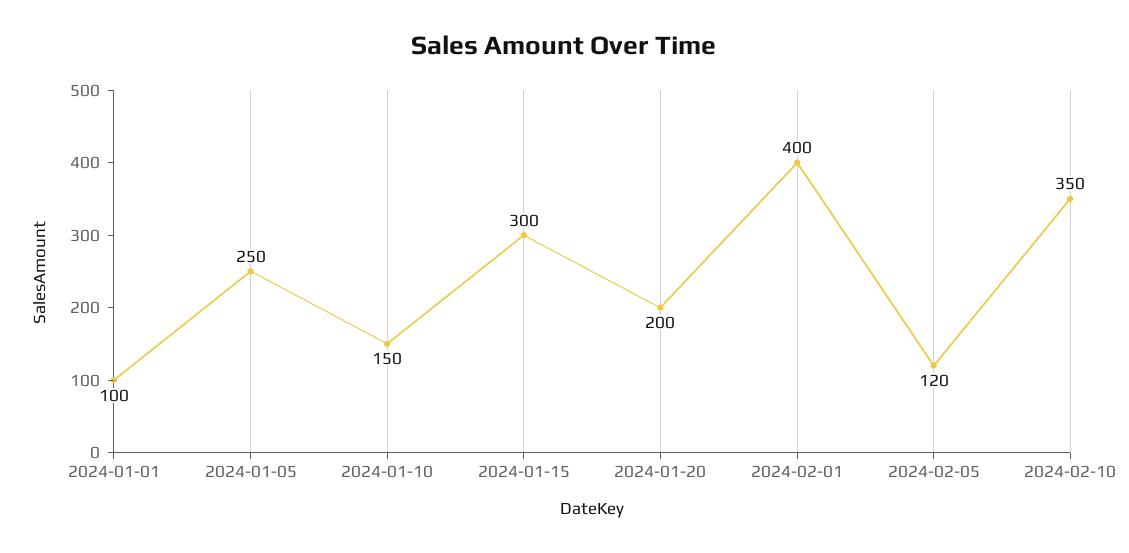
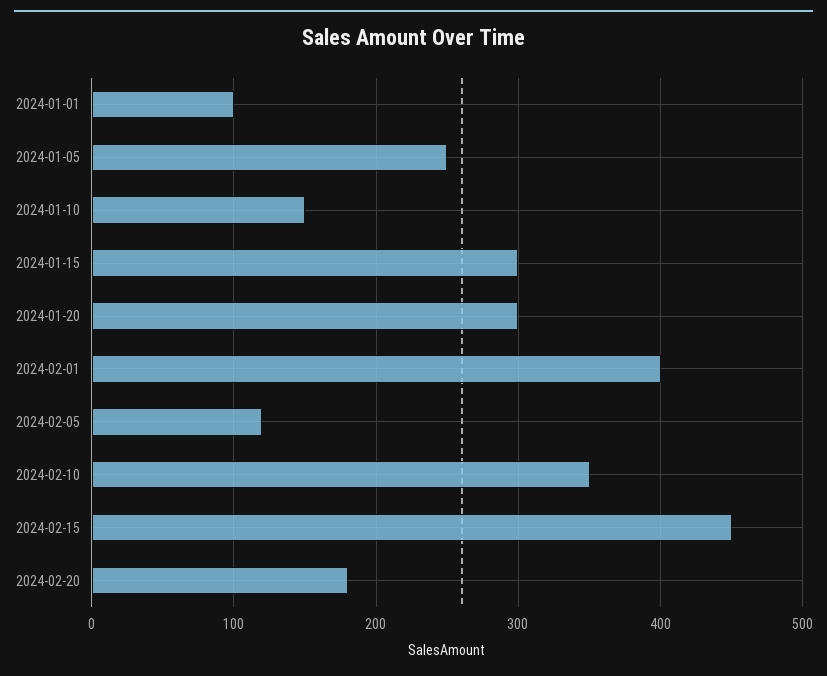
2024-01-20: 200 -> 300
2024-02-15: none -> 450
2024-02-20: none -> 180

